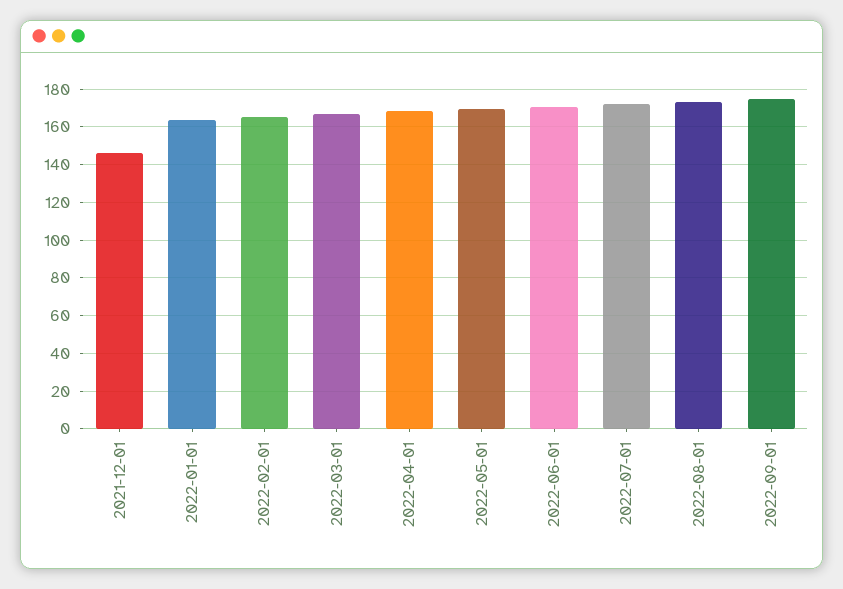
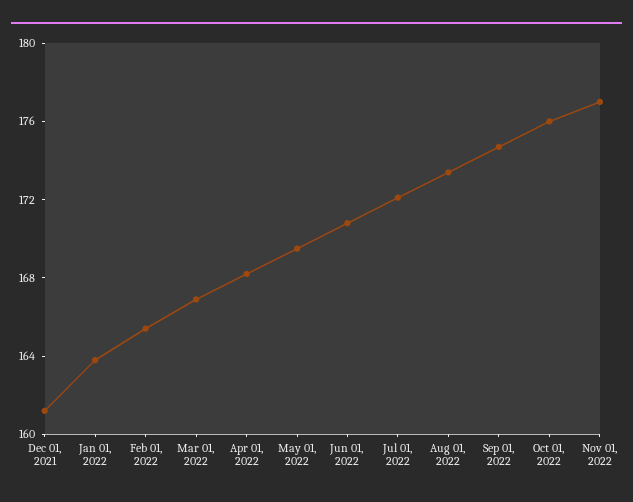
2021-12-01: 145 -> 161
Oct 01, 2022: none -> 176
Nov 01, 2022: none -> 177

